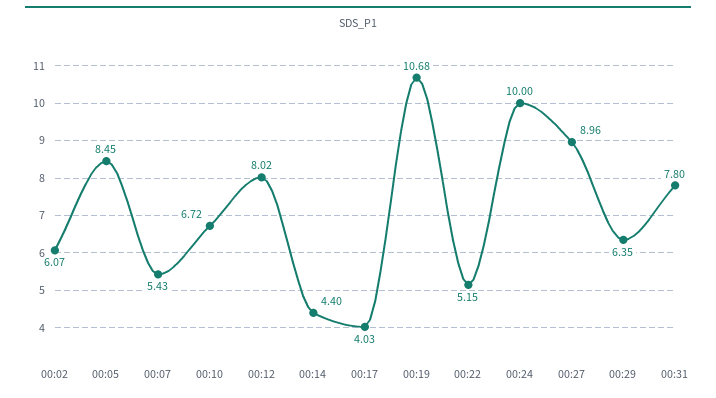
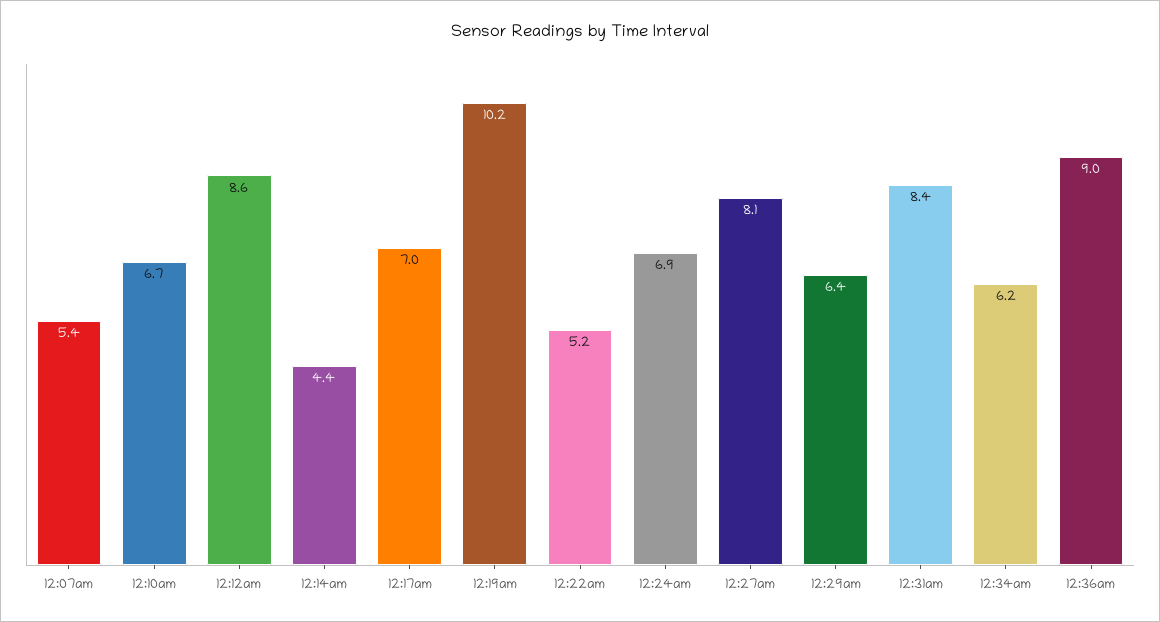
00:02: 6.07 -> none
00:05: 8.45 -> none
00:12: 8.02 -> 8.6
00:17: 4.03 -> 7
00:19: 10.68 -> 10.2
00:24: 10 -> 6.9
00:27: 8.96 -> 8.1
00:31: 7.8 -> 8.4
12:34am: none -> 6.2
12:36am: none -> 9

